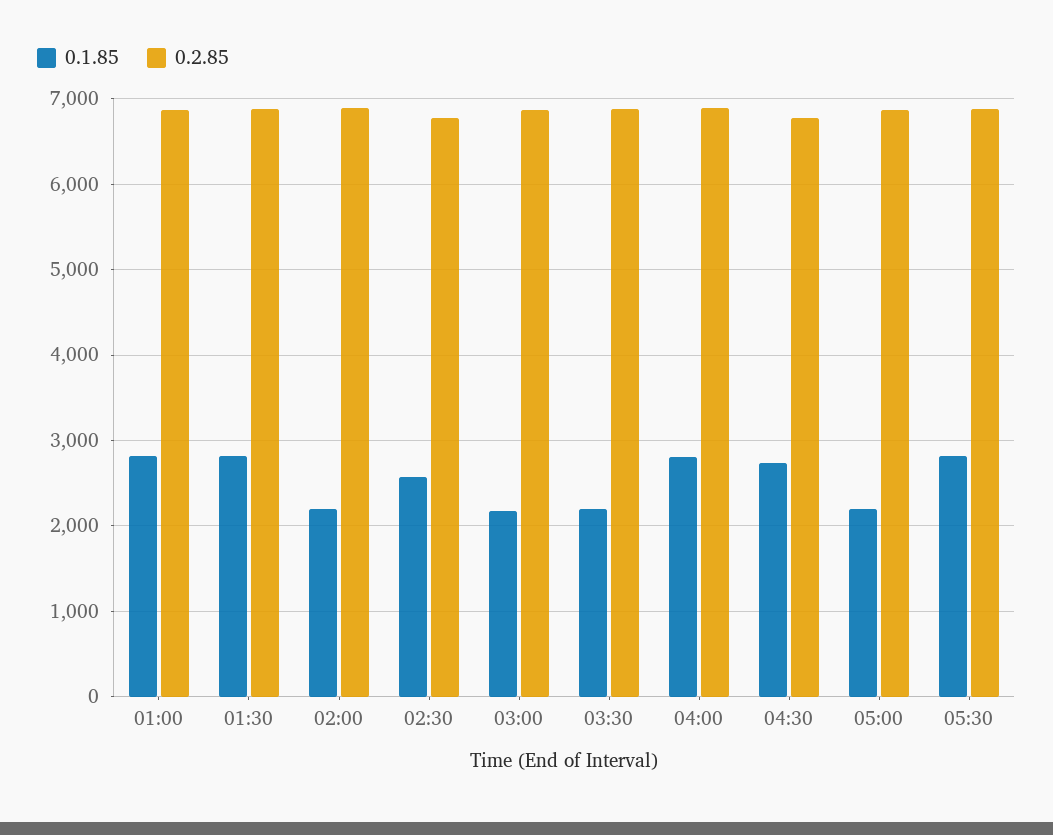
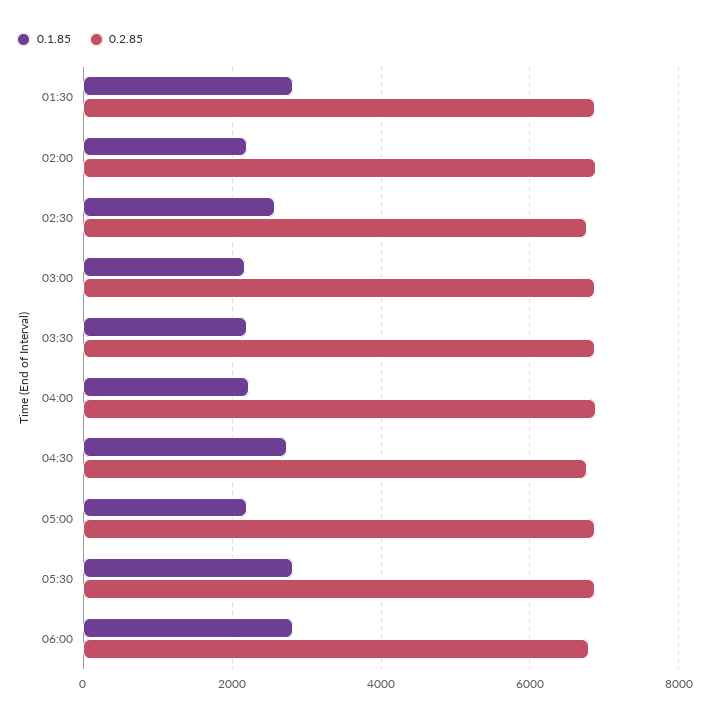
0.1.85, 01:00: 2800 -> none
0.2.85, 01:00: 6900 -> none
0.1.85, 04:00: 2800 -> 2200
0.1.85, 06:00: none -> 2800
0.2.85, 06:00: none -> 6800

